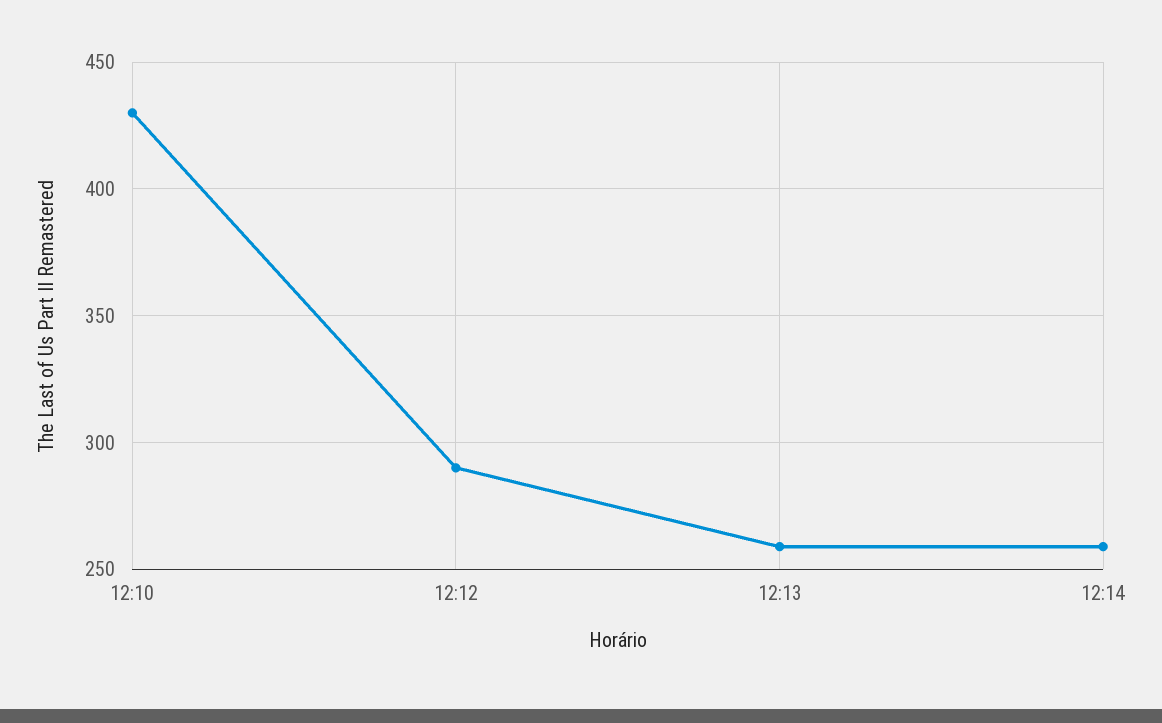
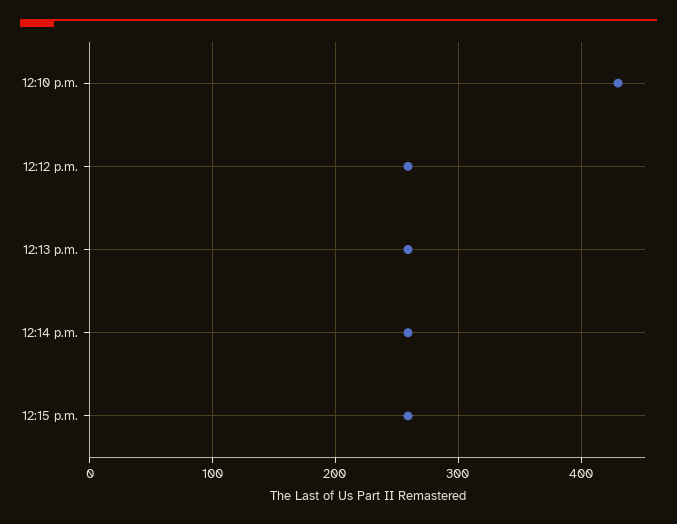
12:12: 290 -> 260
12:15 p.m.: none -> 260

